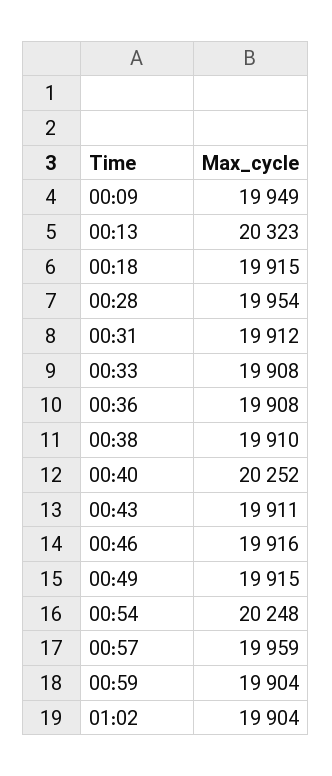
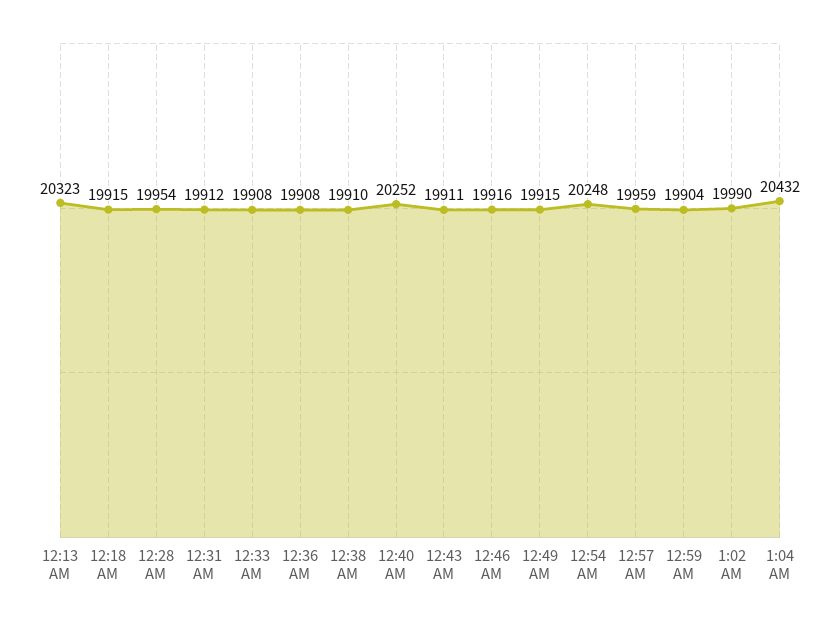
00:09: 19949 -> none
01:02: 19904 -> 19990
1:04 AM: none -> 20432

